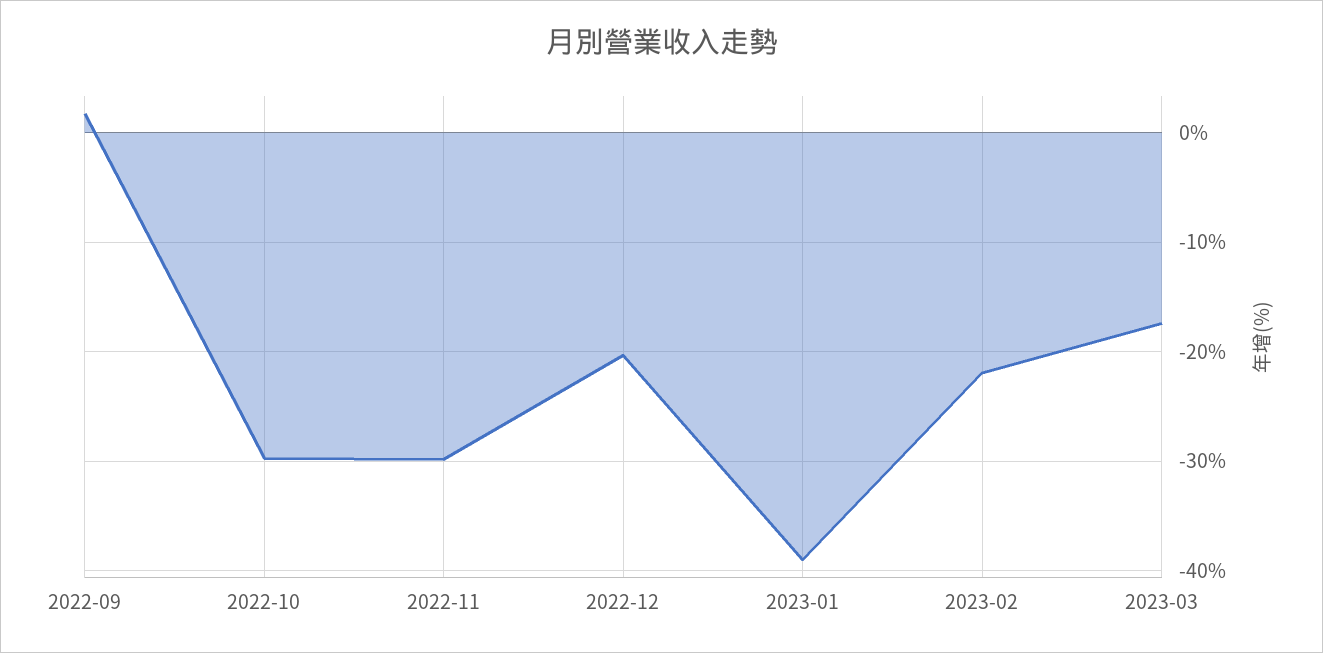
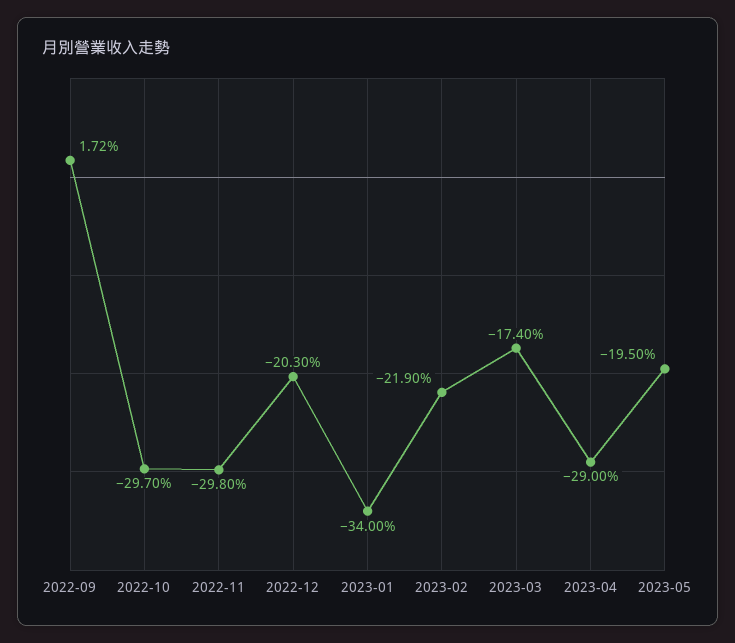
2023-01: -39 -> -34
2023-04: none -> -29
2023-05: none -> -19.5

